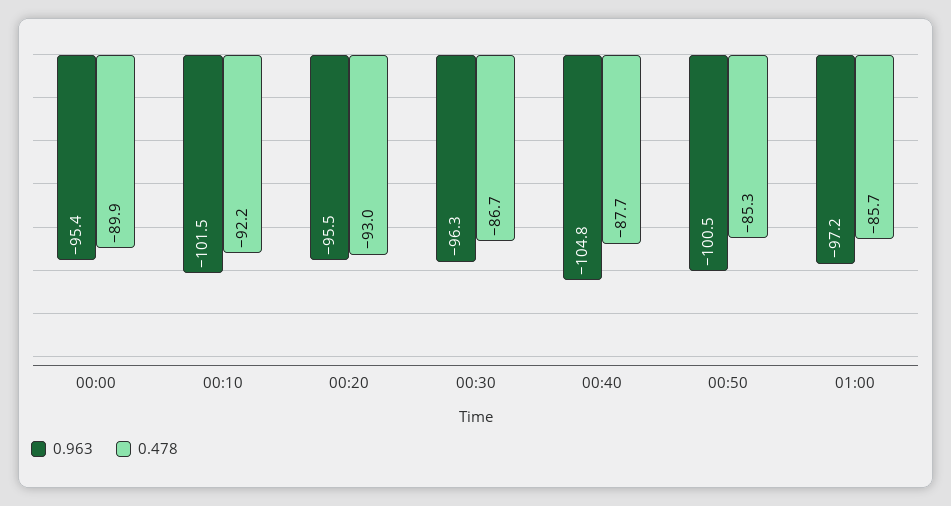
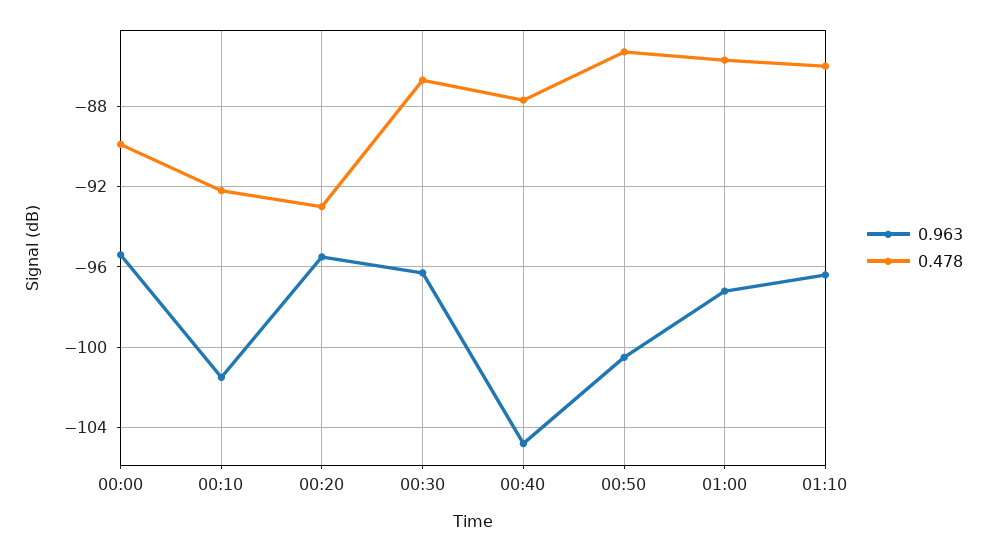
0.963, 01:10: none -> -96.5
0.478, 01:10: none -> -86

